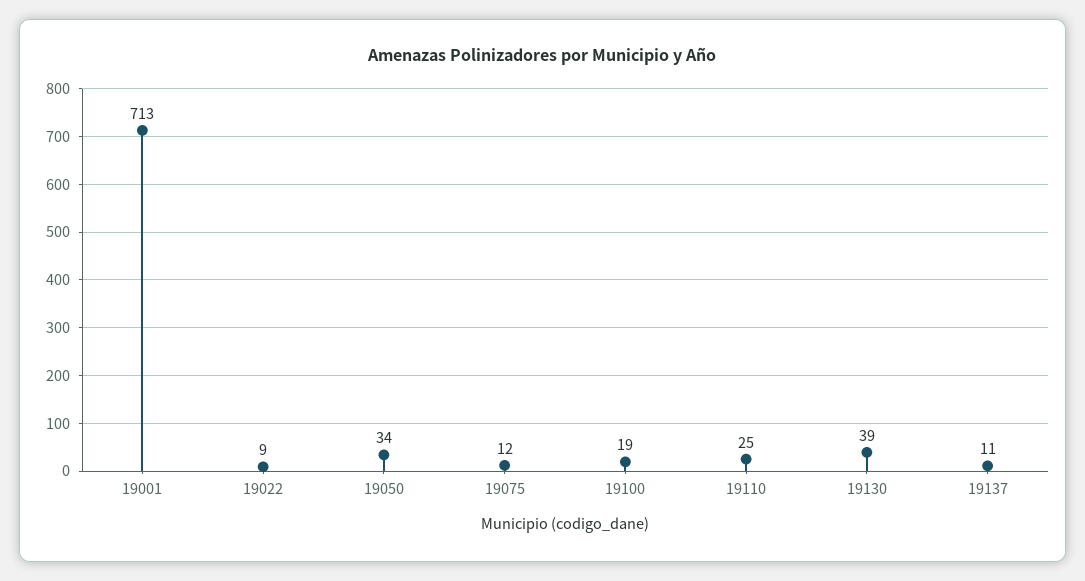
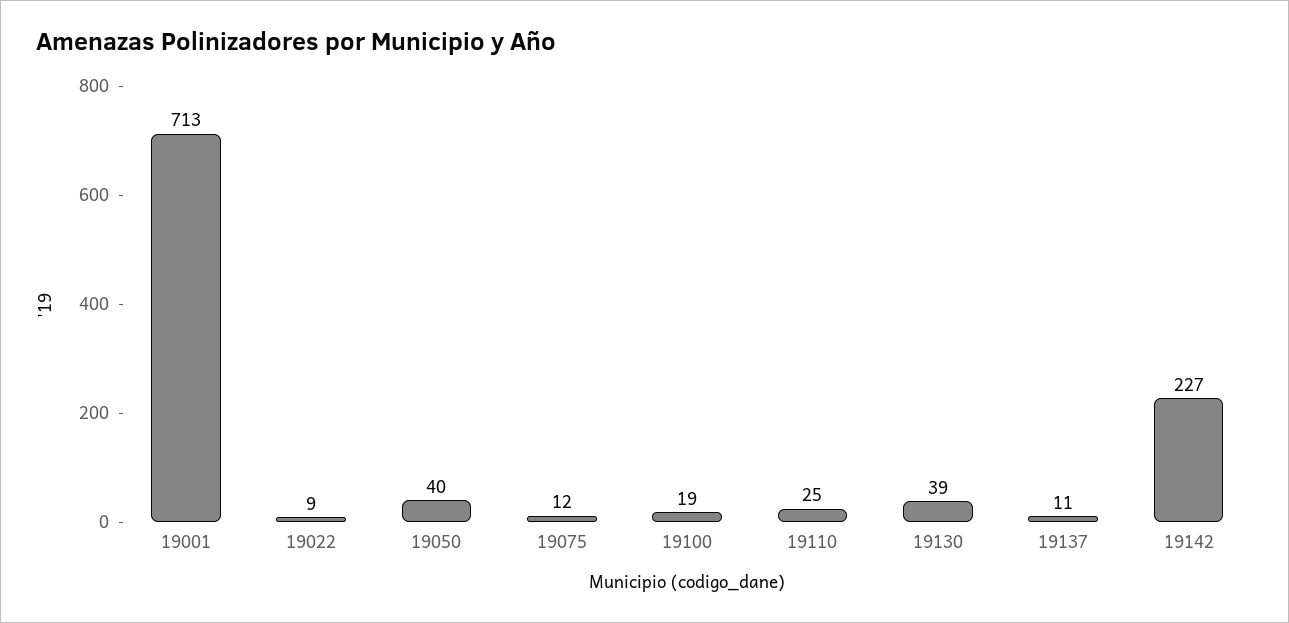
19050: 34 -> 40
19142: none -> 227

